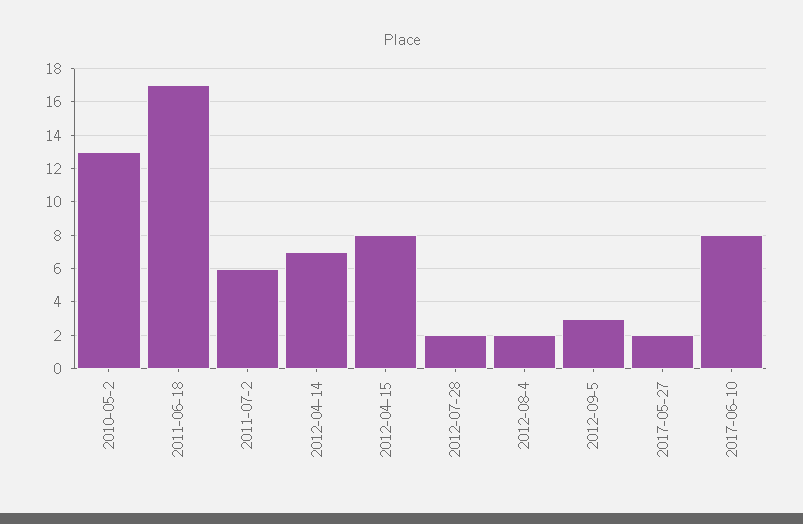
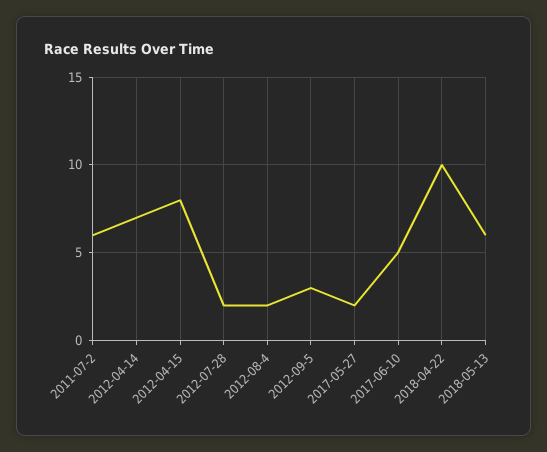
2010-05-2: 13 -> none
2011-06-18: 17 -> none
2017-06-10: 8 -> 5
2018-04-22: none -> 10
2018-05-13: none -> 6

